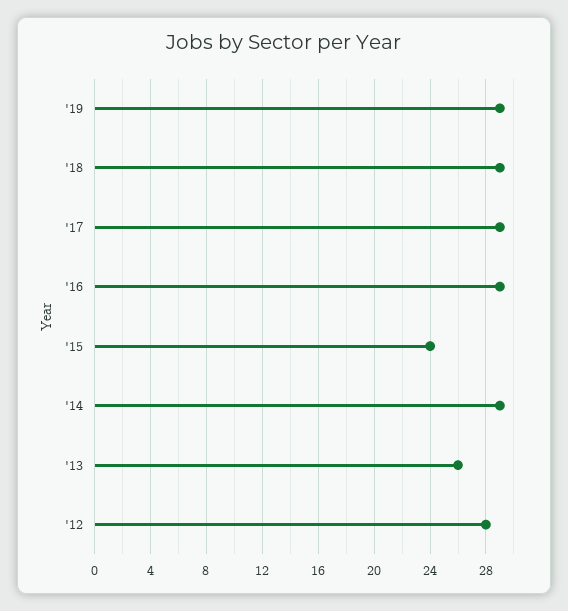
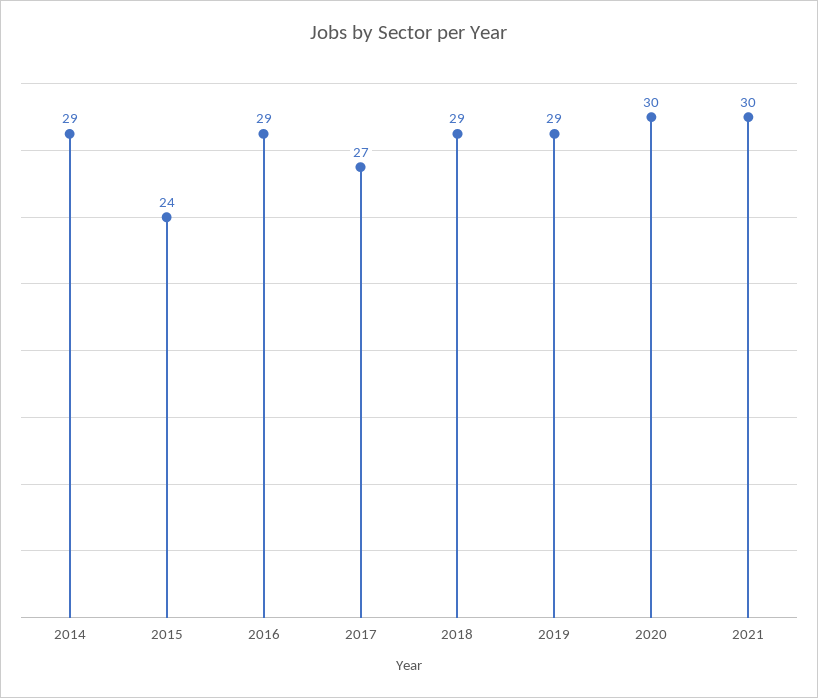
'17: 29 -> 27
'13: 26 -> none
'12: 28 -> none
2020: none -> 30
2021: none -> 30

